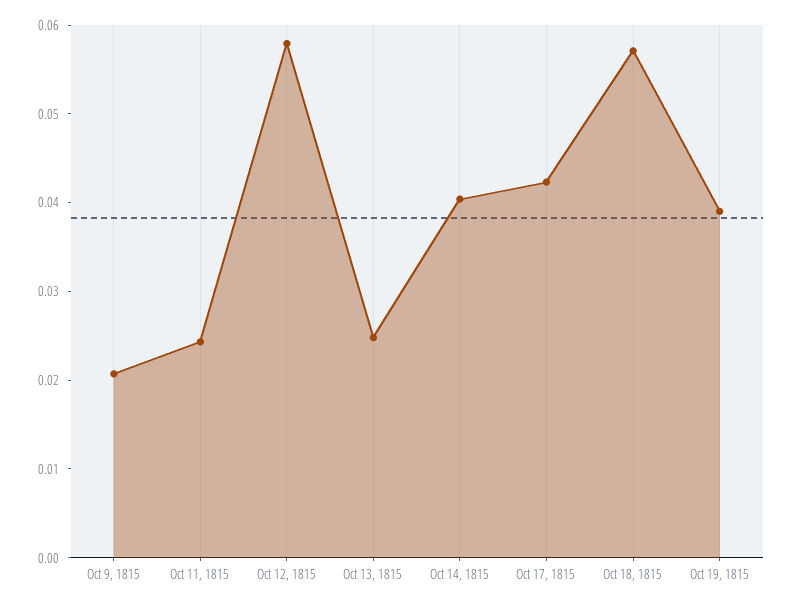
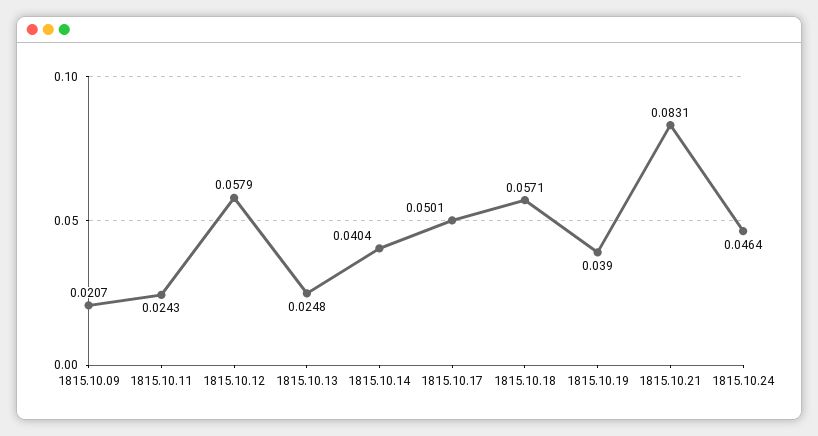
Oct 17, 1815: 0.042 -> 0.0501
1815.10.21: none -> 0.0831
1815.10.24: none -> 0.0464

